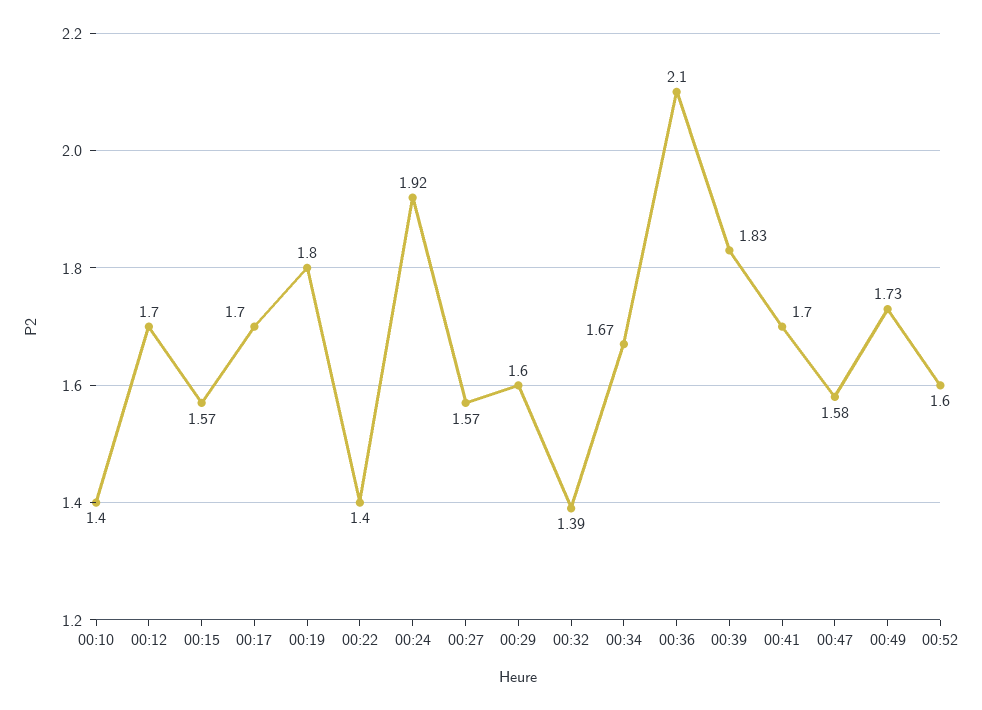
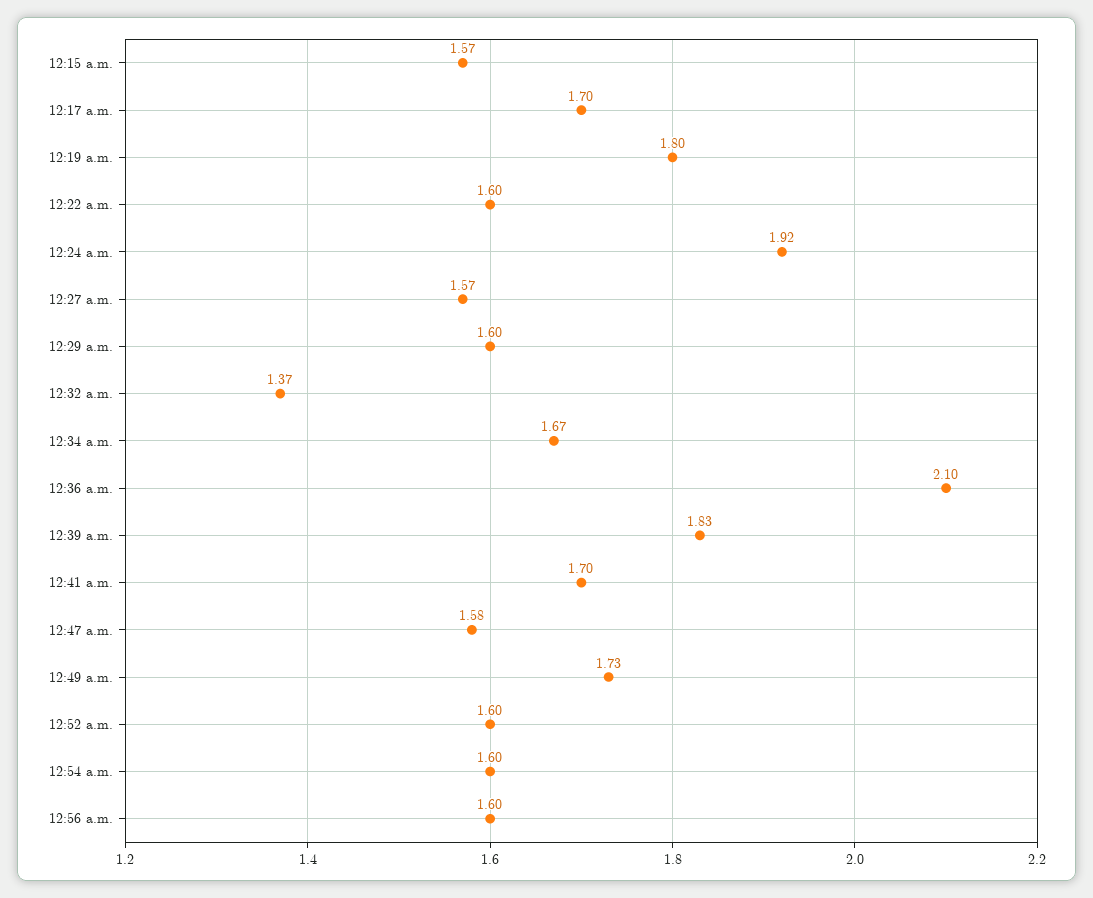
00:10: 1.4 -> none
00:12: 1.7 -> none
00:22: 1.4 -> 1.6
00:32: 1.39 -> 1.37
12:54 a.m.: none -> 1.6
12:56 a.m.: none -> 1.6

